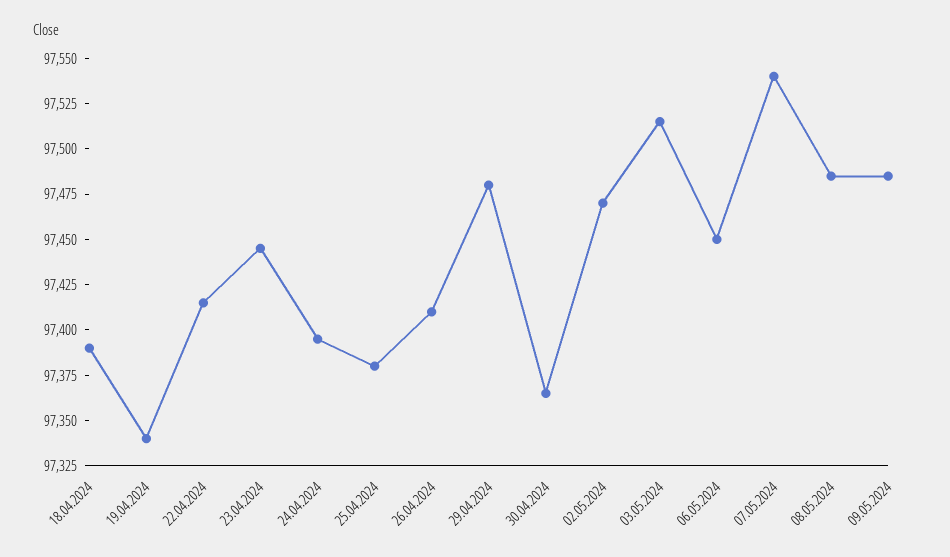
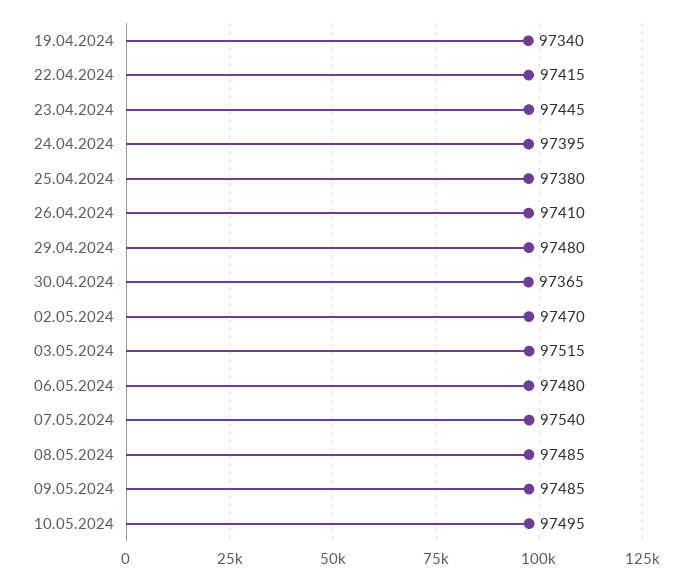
18.04.2024: 97390 -> none
06.05.2024: 97450 -> 97480
10.05.2024: none -> 97495

